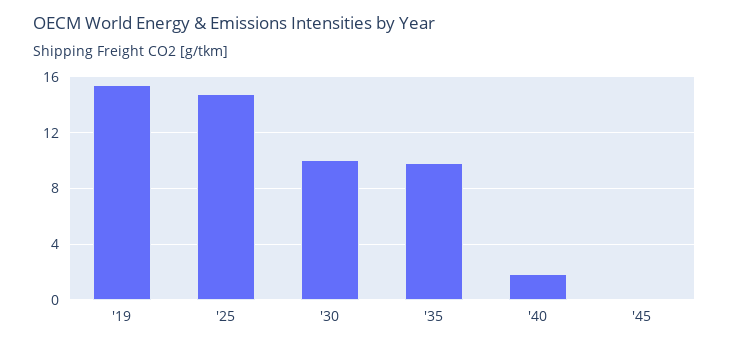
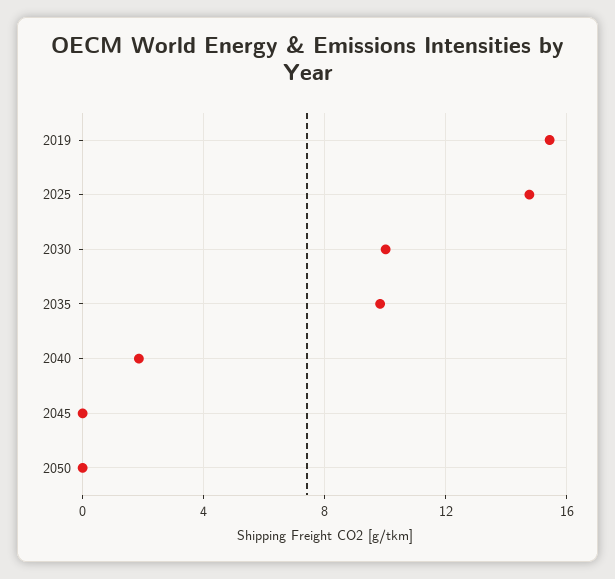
2050: none -> 0

